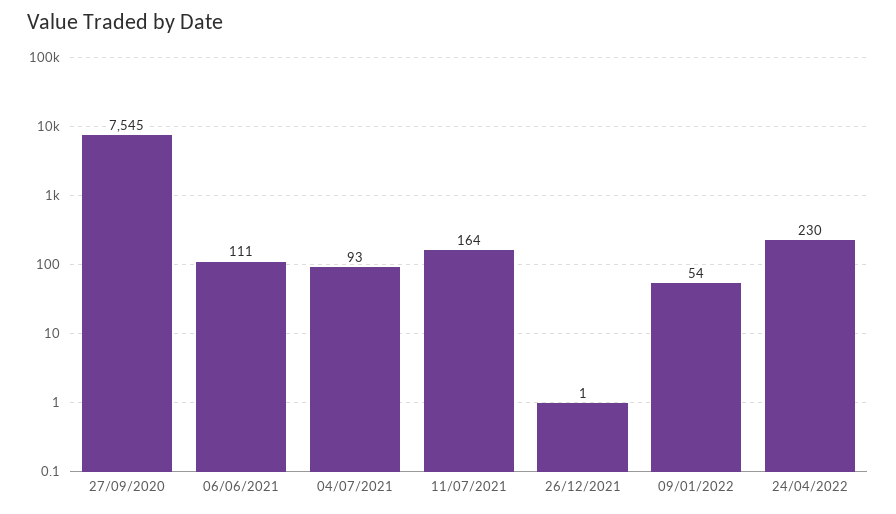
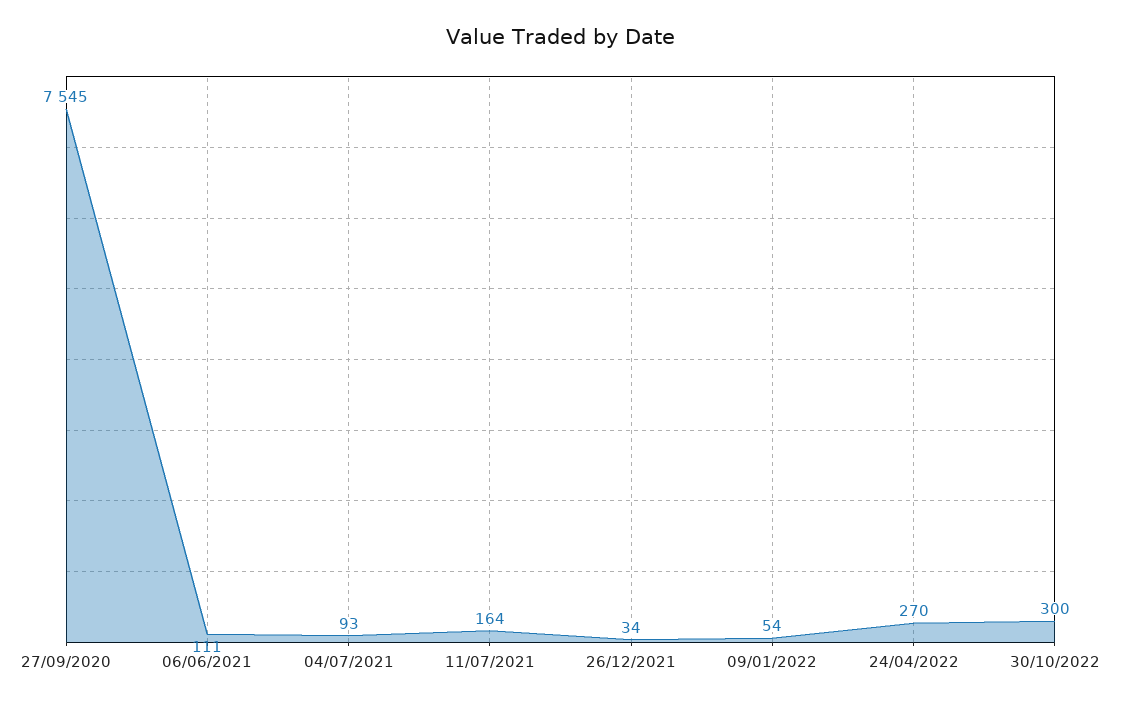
26/12/2021: 1 -> 34
24/04/2022: 230 -> 270
30/10/2022: none -> 300

